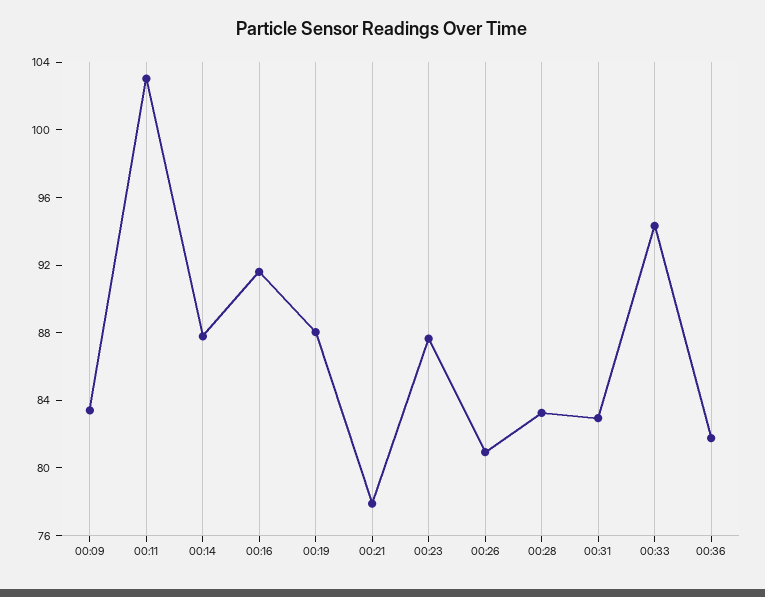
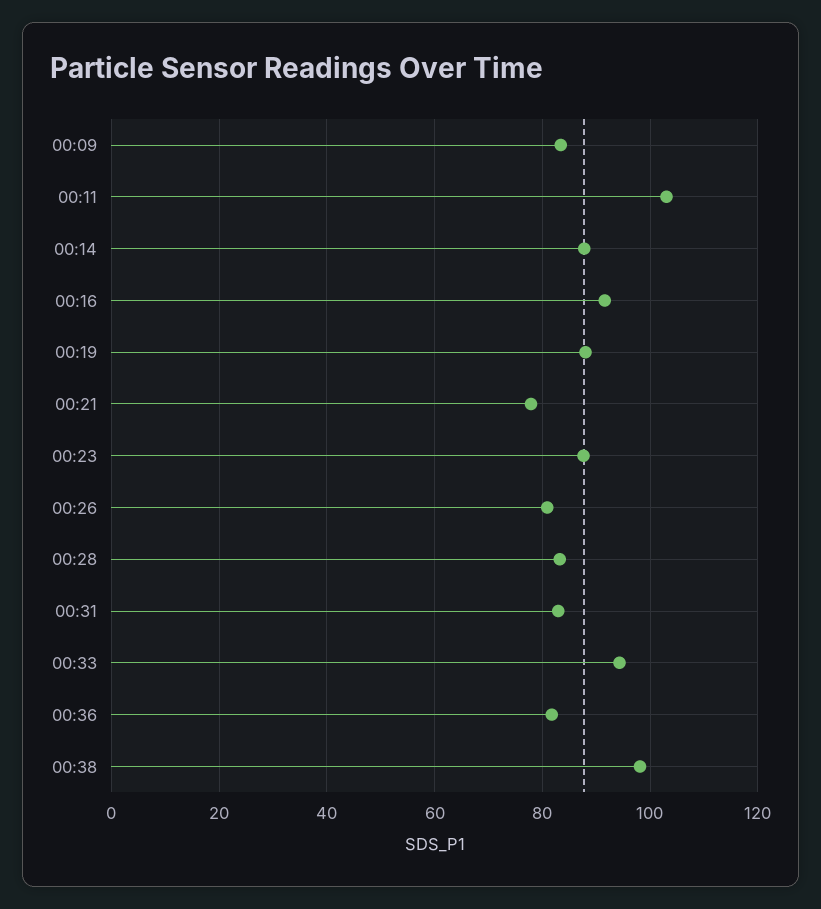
00:38: none -> 98

